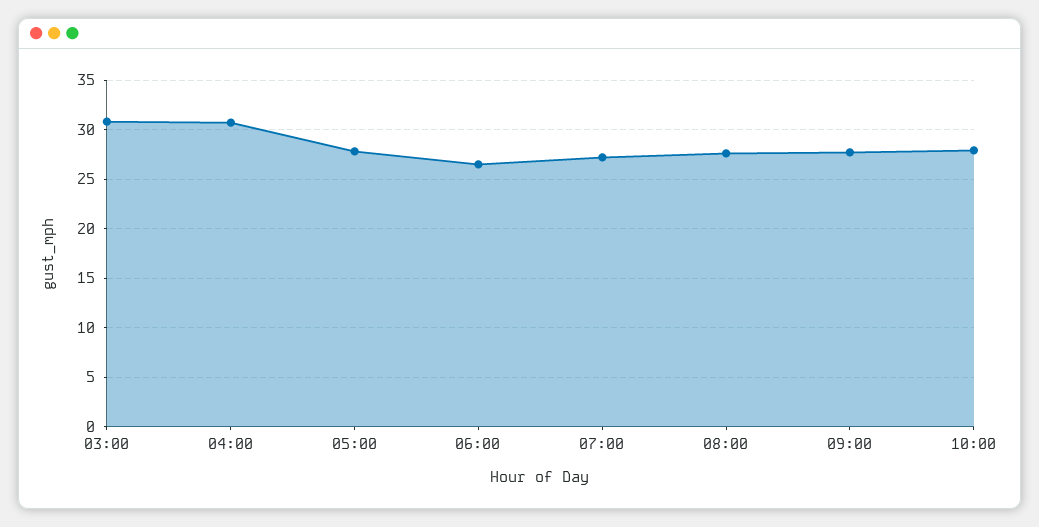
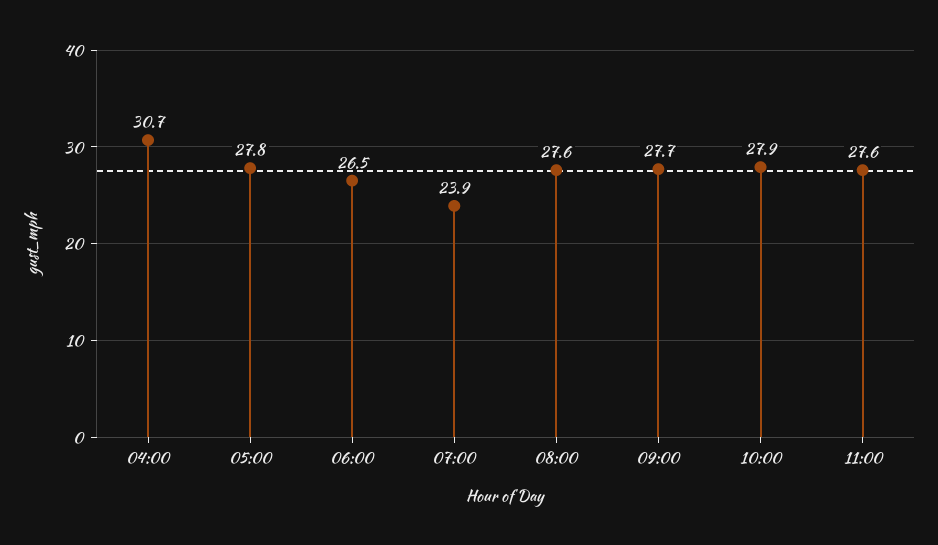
03:00: 31 -> none
07:00: 27 -> 23.9
11:00: none -> 27.6

